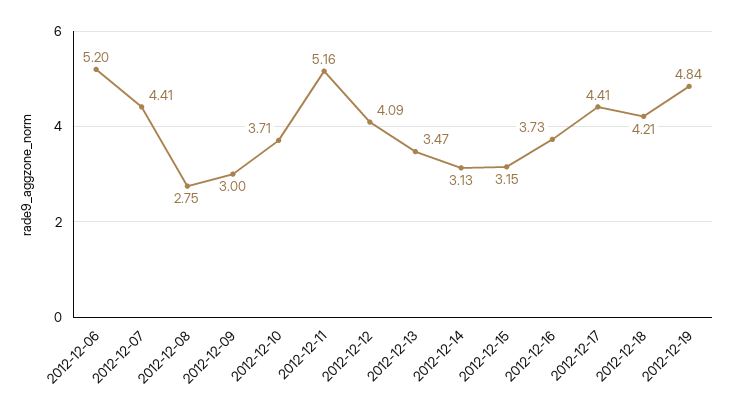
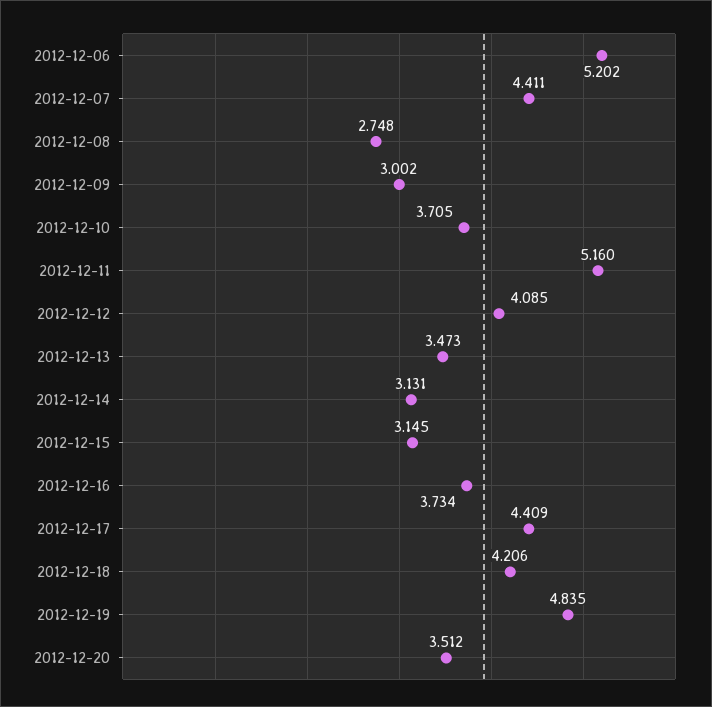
2012-12-20: none -> 3.512

